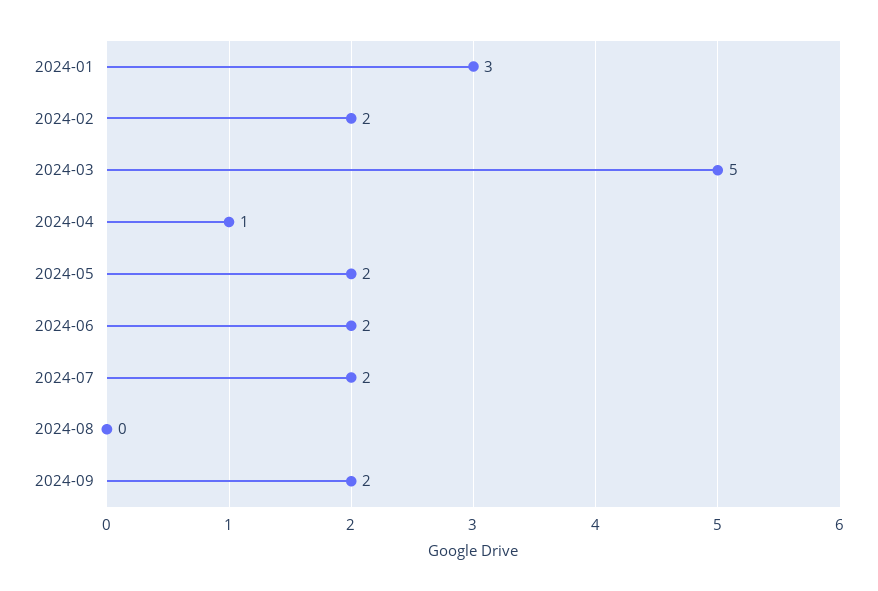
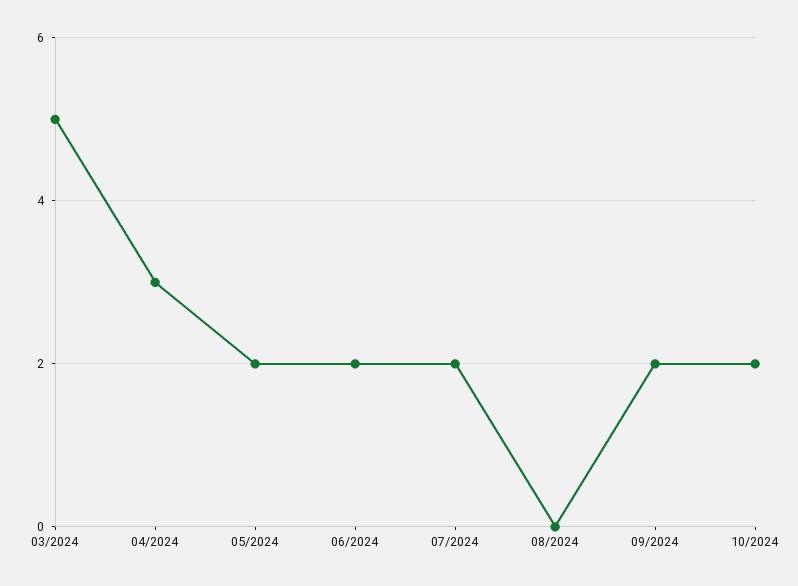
2024-01: 3 -> none
2024-02: 2 -> none
2024-04: 1 -> 3
10/2024: none -> 2

